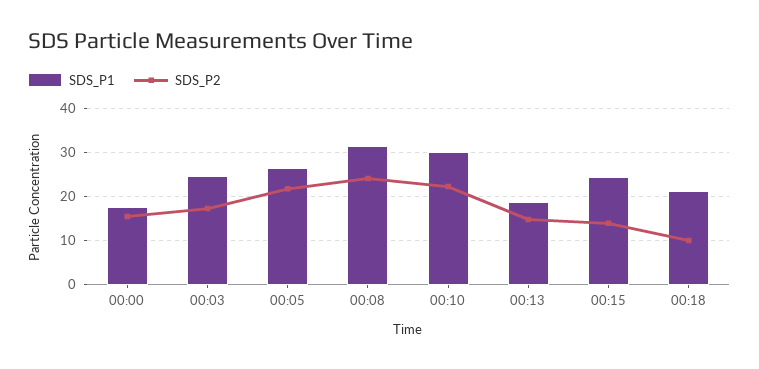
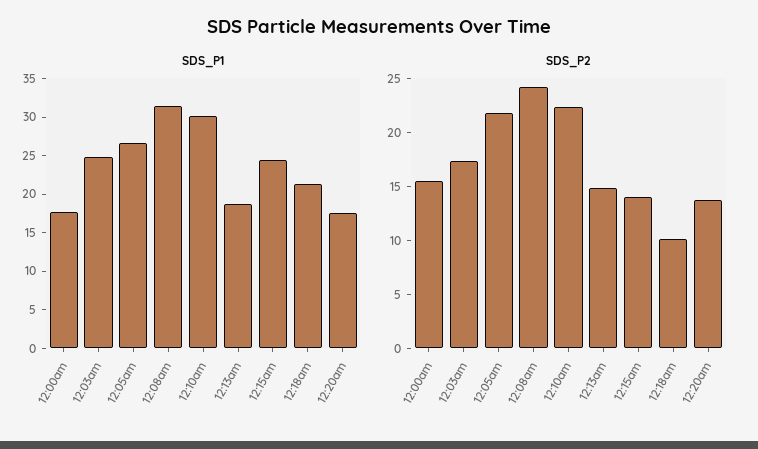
SDS_P1, 12:20am: none -> 17.5
SDS_P2, 12:20am: none -> 14

